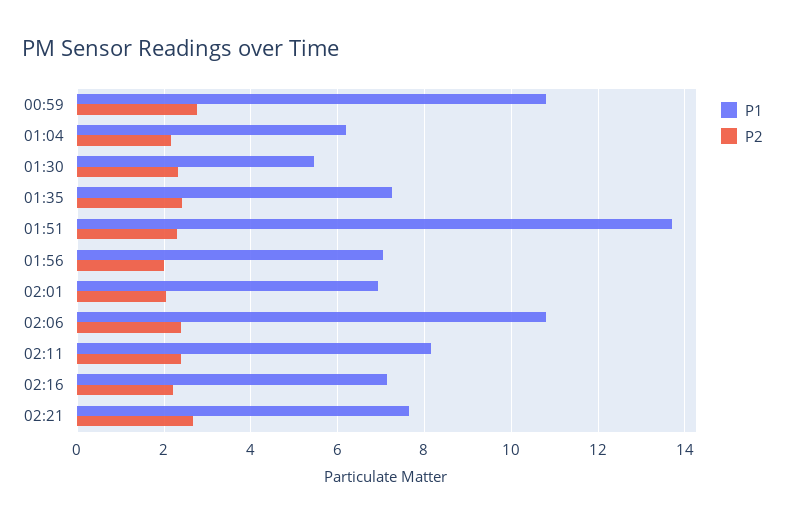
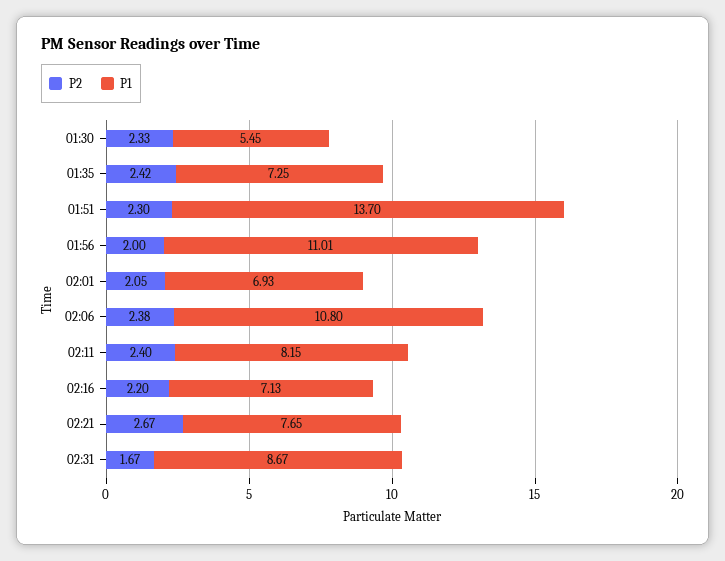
P1, 00:59: 10.8 -> none
P2, 00:59: 2.8 -> none
P1, 01:04: 6.2 -> none
P2, 01:04: 2.2 -> none
P1, 01:56: 7 -> 11.01
P2, 02:31: none -> 1.67
P1, 02:31: none -> 8.67

